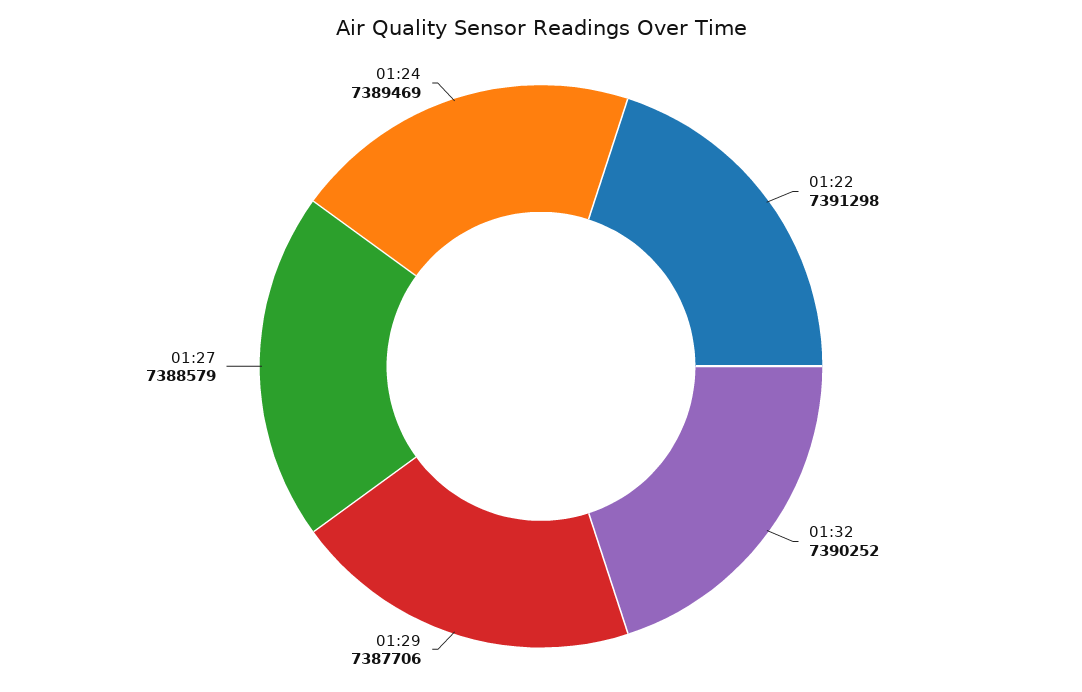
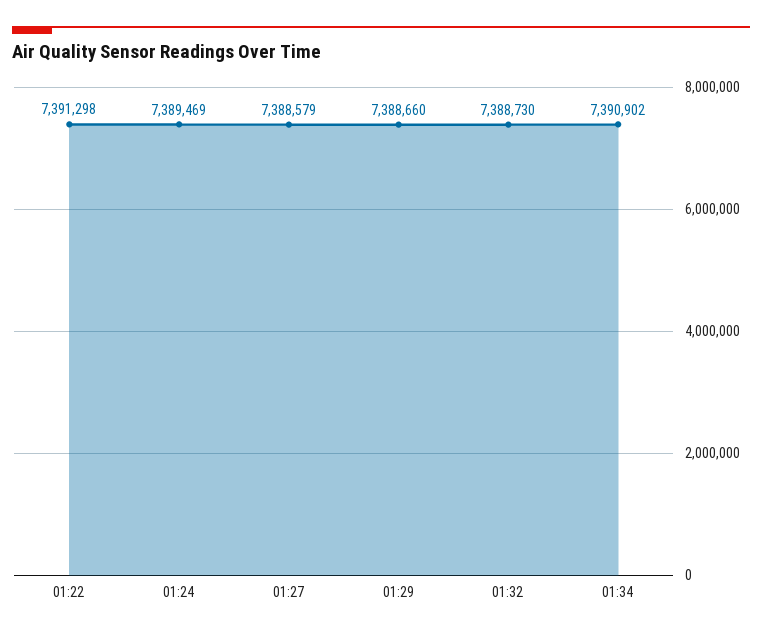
01:32: 7390252 -> 7388730
01:29: 7387706 -> 7388660
01:34: none -> 7390902

